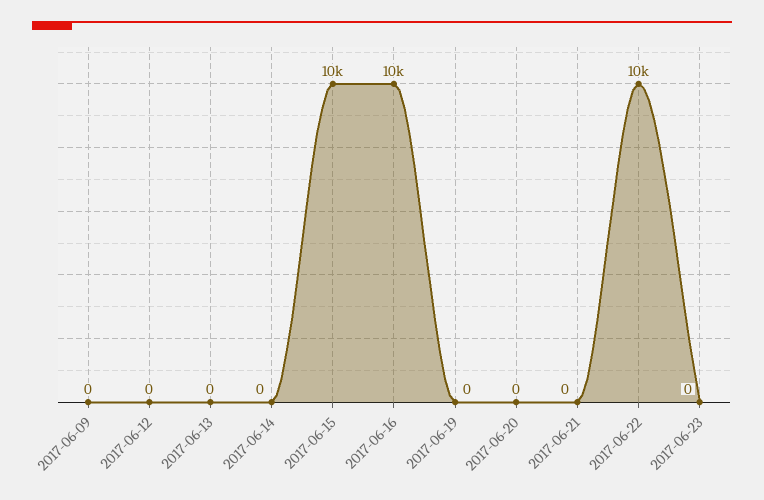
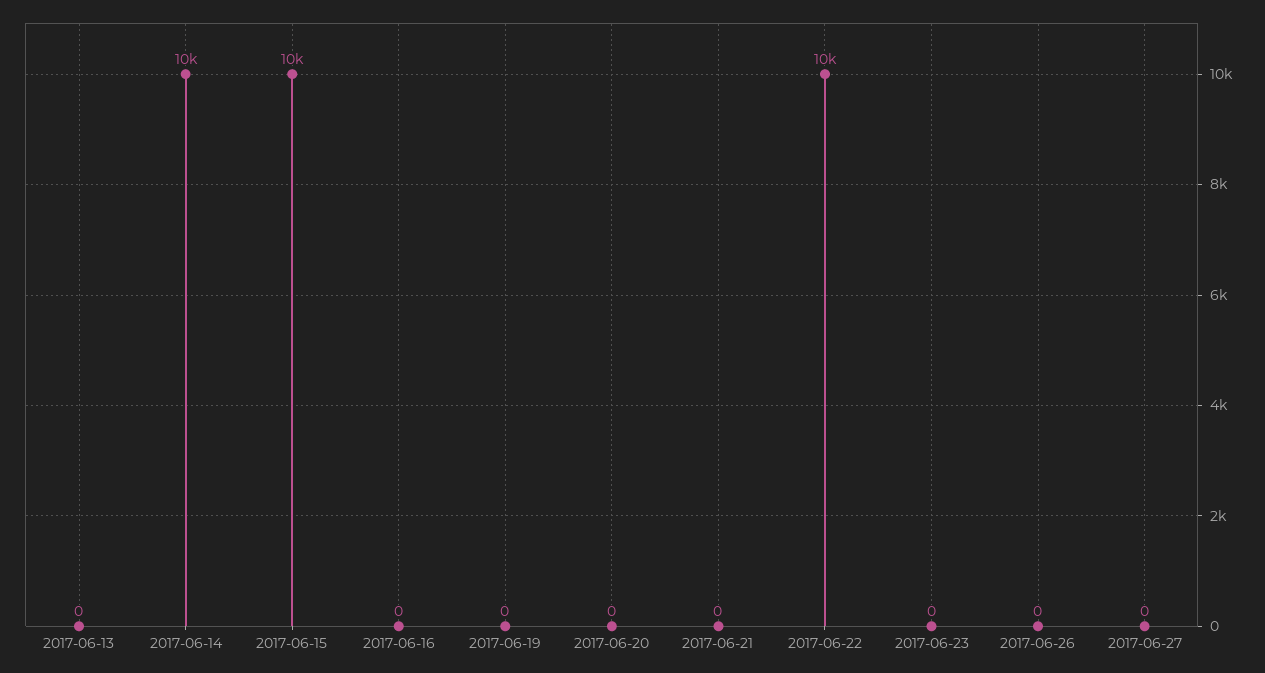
2017-06-09: 0 -> none
2017-06-12: 0 -> none
2017-06-14: 0 -> 10000
2017-06-16: 10000 -> 0
2017-06-26: none -> 0
2017-06-27: none -> 0

